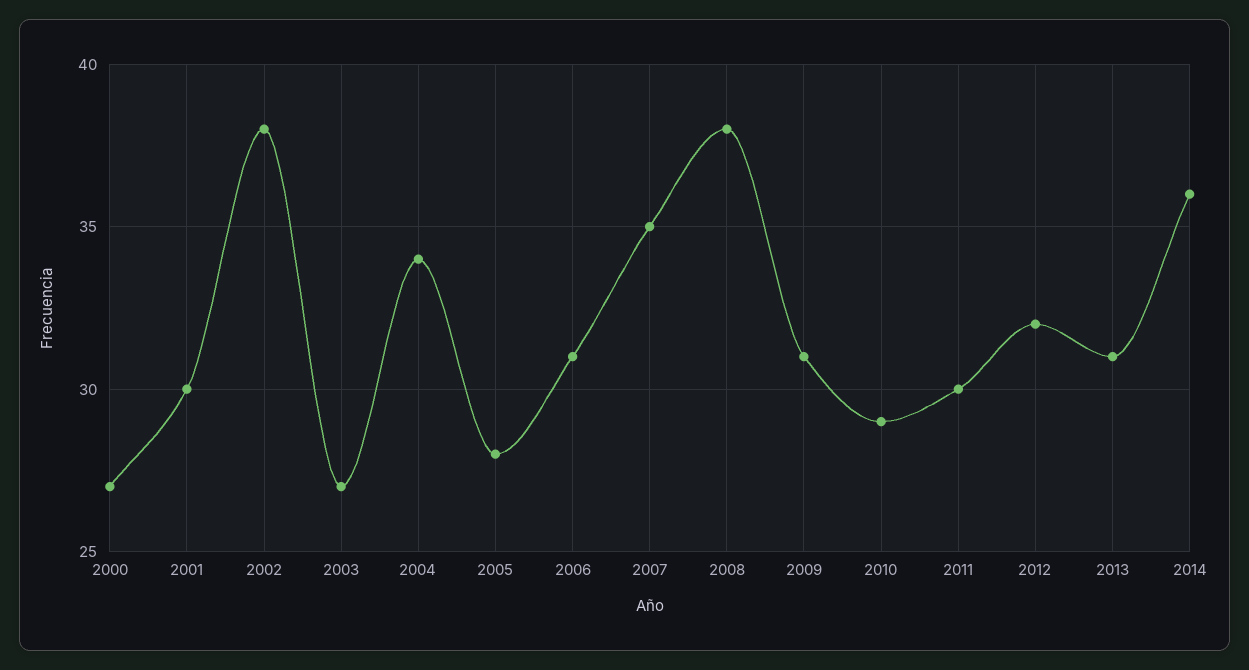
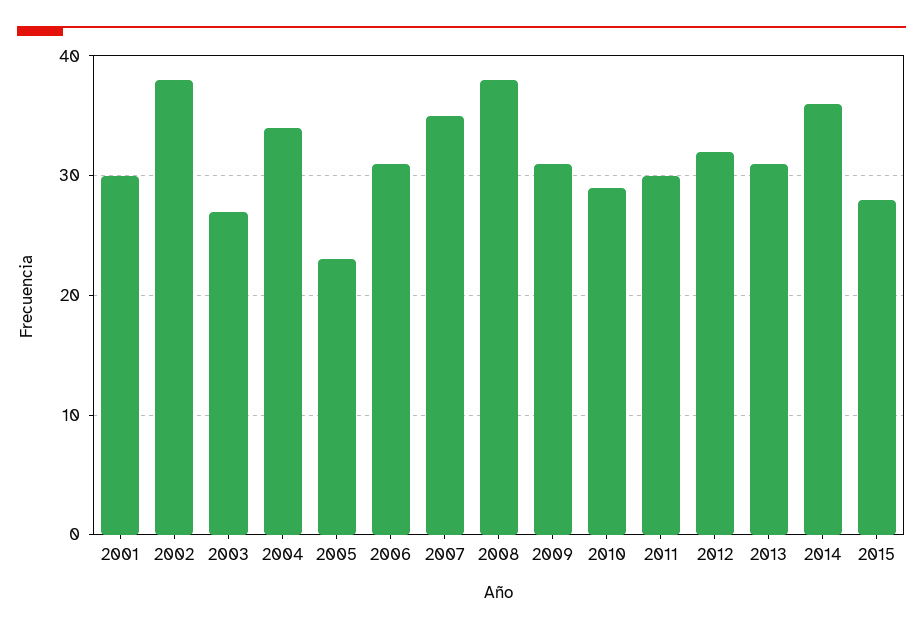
2000: 27 -> none
2005: 28 -> 23
2015: none -> 28

